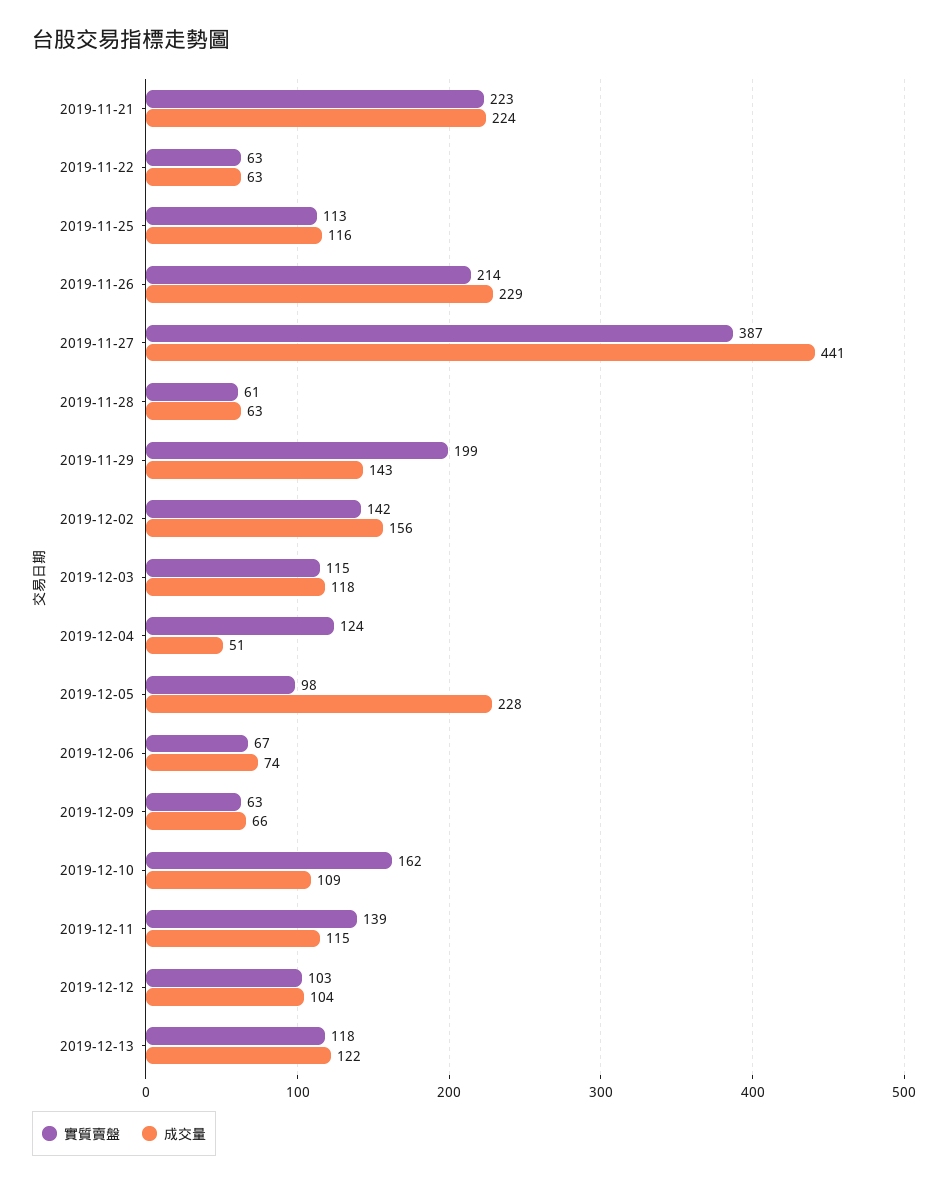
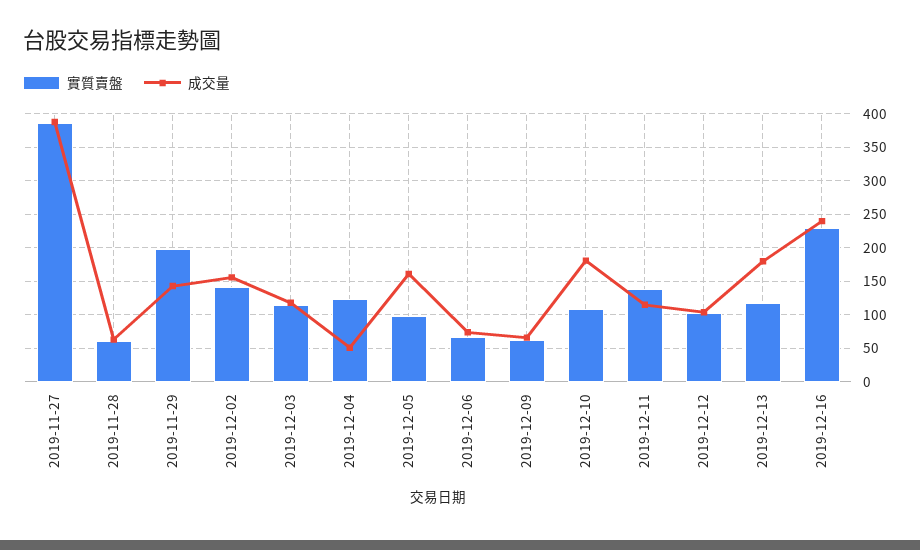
實質賣盤, 2019-11-21: 223 -> none
成交量, 2019-11-21: 224 -> none
實質賣盤, 2019-11-22: 63 -> none
成交量, 2019-11-22: 63 -> none
實質賣盤, 2019-11-25: 113 -> none
成交量, 2019-11-25: 116 -> none
實質賣盤, 2019-11-26: 214 -> none
成交量, 2019-11-26: 229 -> none
成交量, 2019-11-27: 441 -> 390
成交量, 2019-12-05: 228 -> 160
實質賣盤, 2019-12-10: 162 -> 110
成交量, 2019-12-10: 109 -> 180
成交量, 2019-12-13: 122 -> 180
實質賣盤, 2019-12-16: none -> 230
成交量, 2019-12-16: none -> 240

